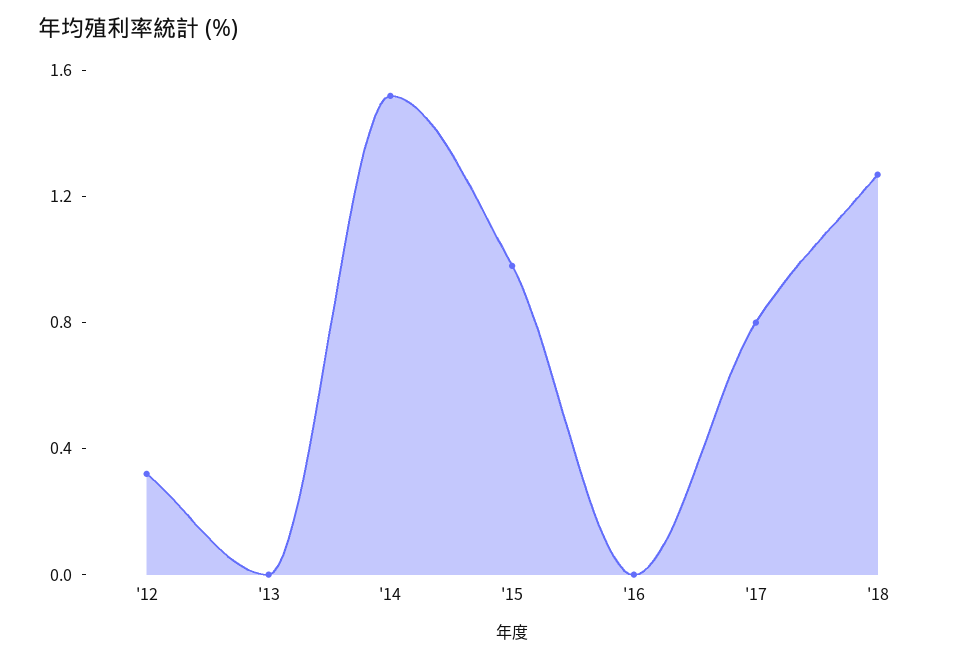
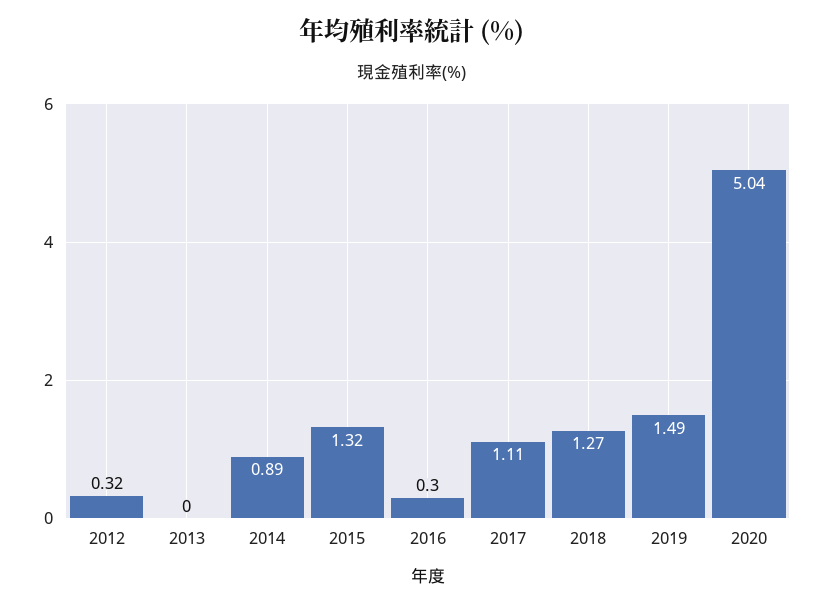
'14: 1.5 -> 0.89
'15: 1 -> 1.32
'16: 0 -> 0.3
'17: 0.8 -> 1.11
2019: none -> 1.49
2020: none -> 5.04

